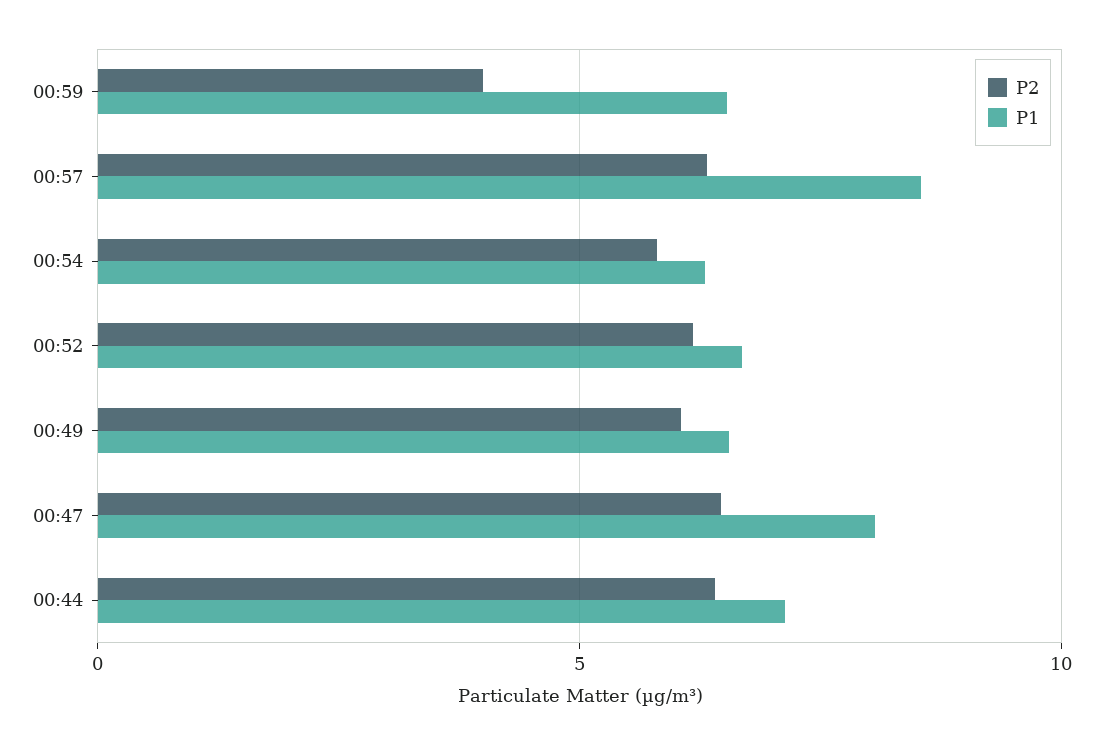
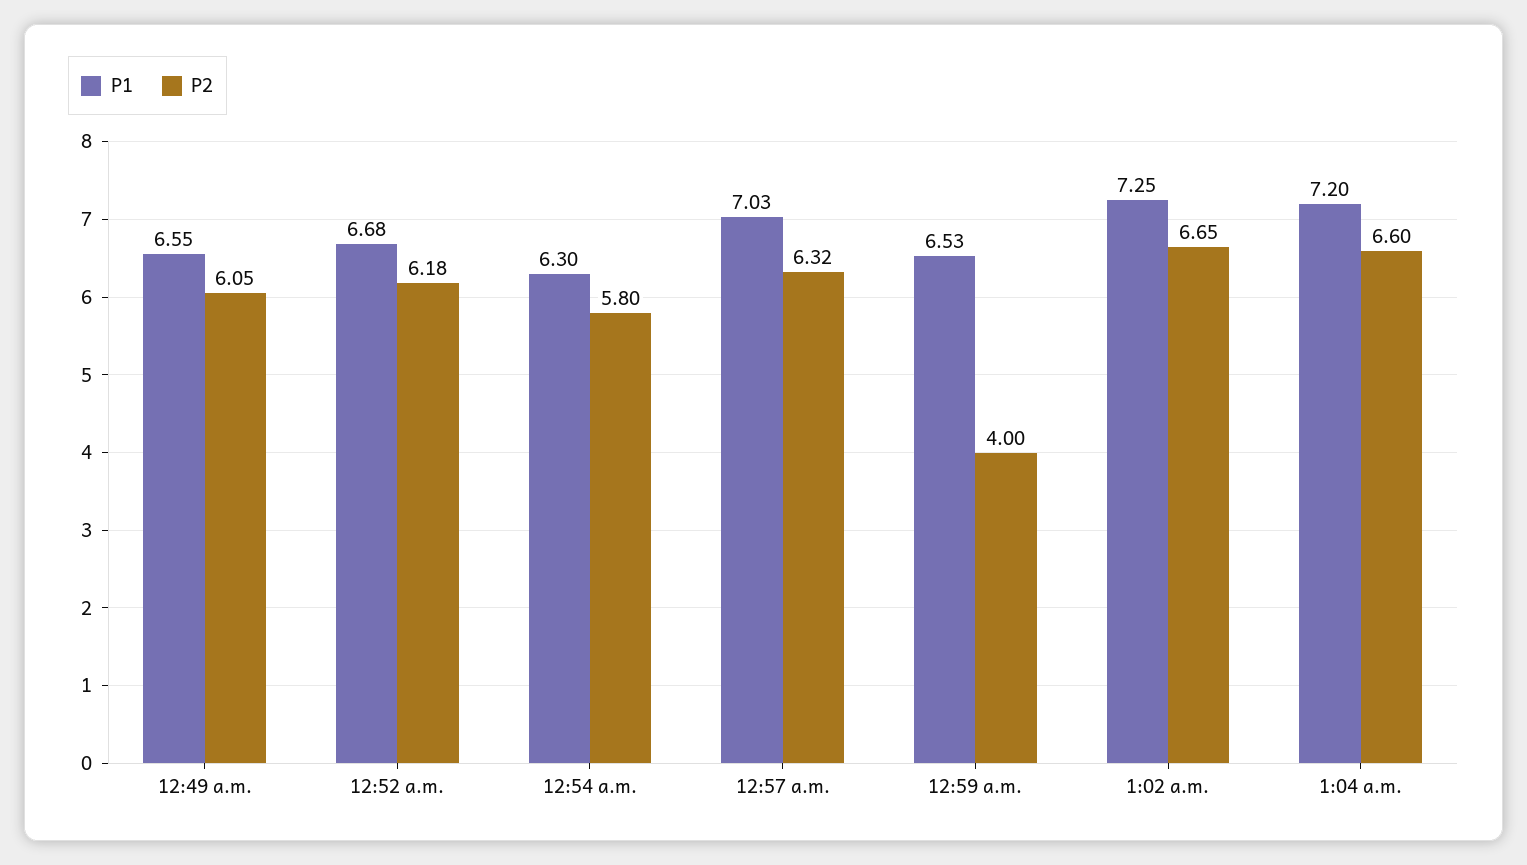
P1, 00:57: 8.5 -> 7.03
P2, 00:47: 6.5 -> none
P1, 00:47: 8 -> none
P2, 00:44: 6.5 -> none
P1, 00:44: 7 -> none
P1, 1:02 a.m.: none -> 7.25
P2, 1:02 a.m.: none -> 6.65
P1, 1:04 a.m.: none -> 7.2
P2, 1:04 a.m.: none -> 6.6

